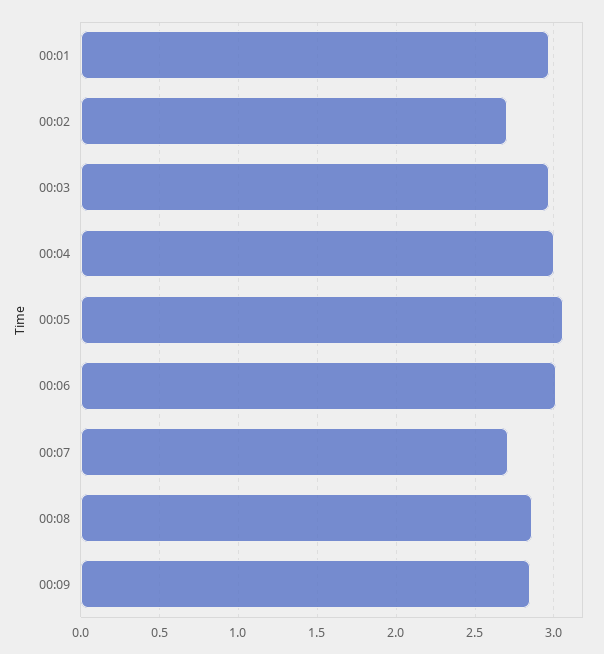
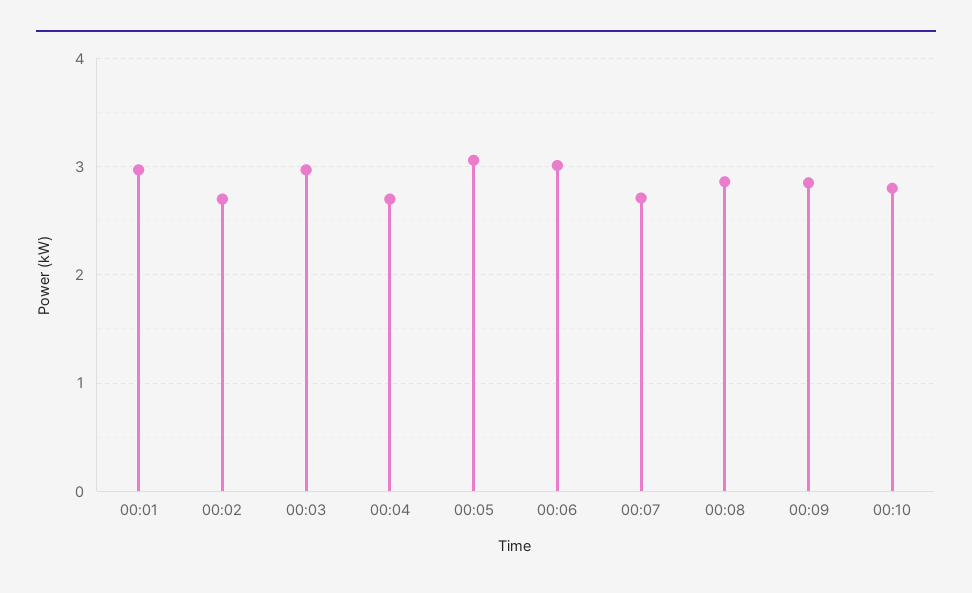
00:04: 3 -> 2.7
00:10: none -> 2.8

